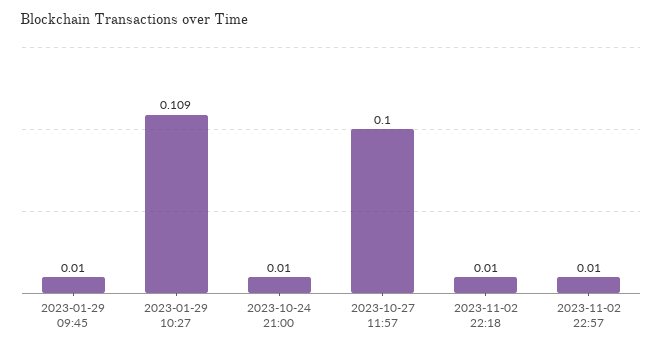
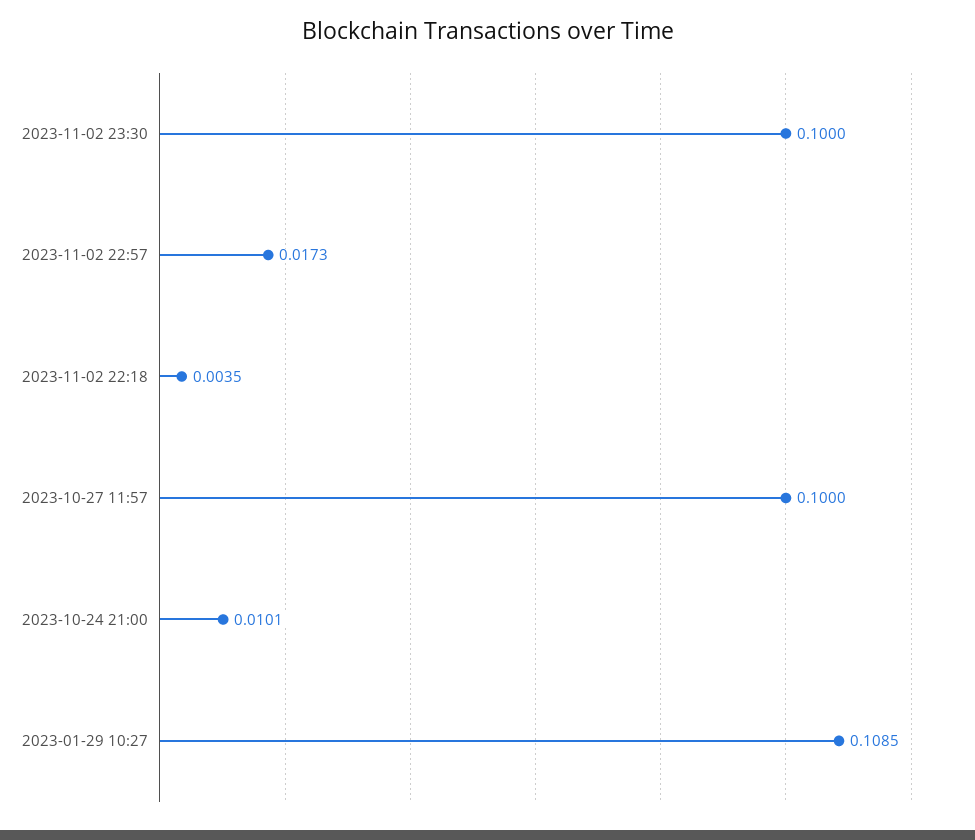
2023-01-29 09:45: 0.01 -> none
2023-11-02 22:18: 0.01 -> 0.0035
2023-11-02 22:57: 0.01 -> 0.0173
2023-11-02 23:30: none -> 0.1

